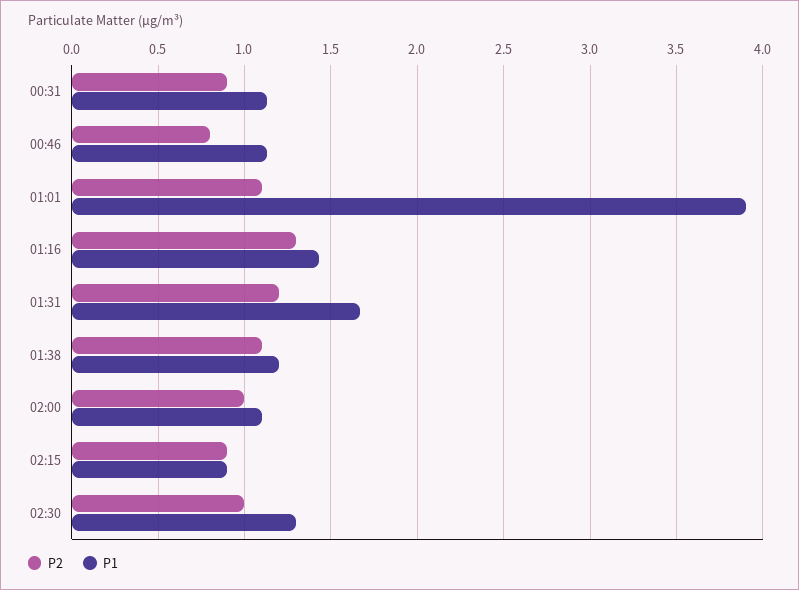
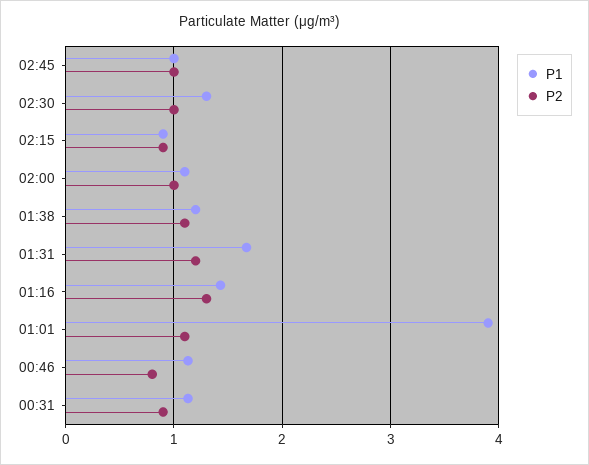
P1, 02:45: none -> 1
P2, 02:45: none -> 1

